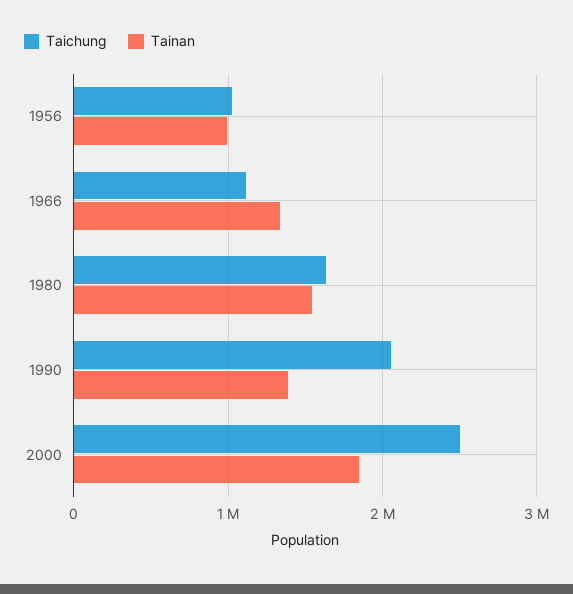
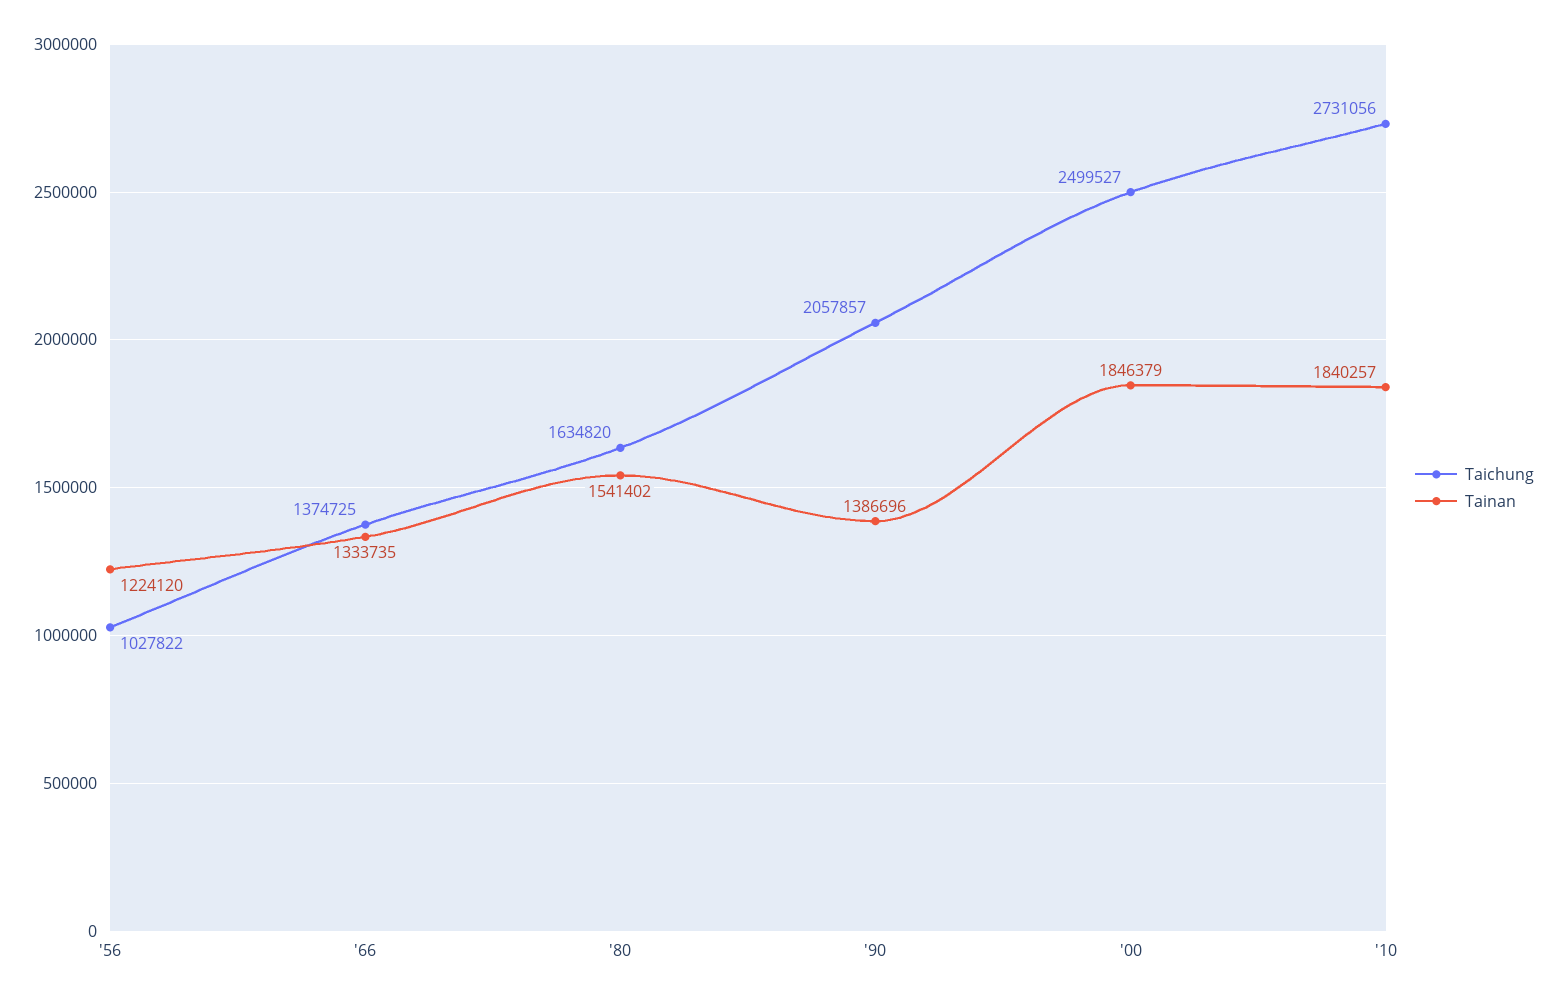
Tainan, 1956: 1000000 -> 1224120
Taichung, 1966: 1100000 -> 1374725
Taichung, '10: none -> 2731056
Tainan, '10: none -> 1840257

